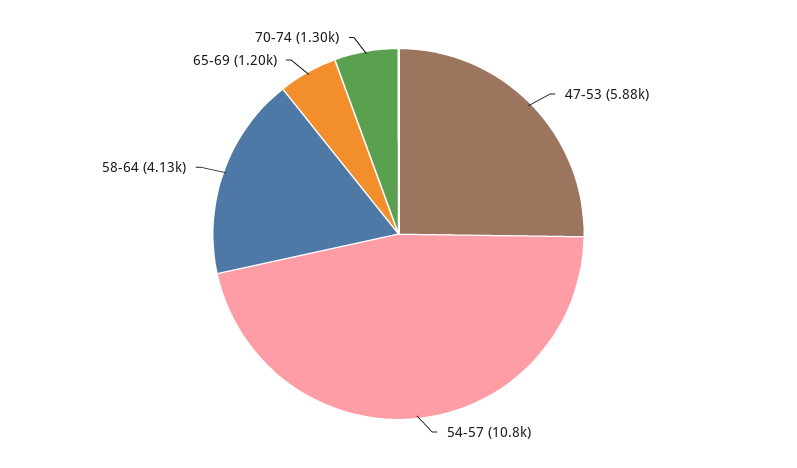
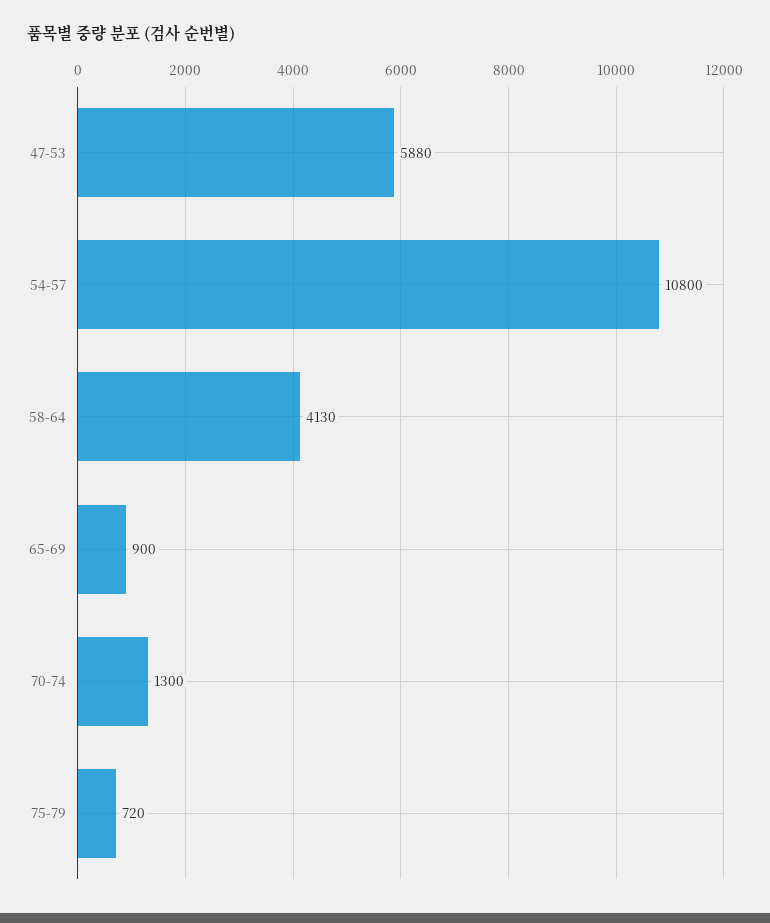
65-69: 1200 -> 900
75-79: none -> 720

